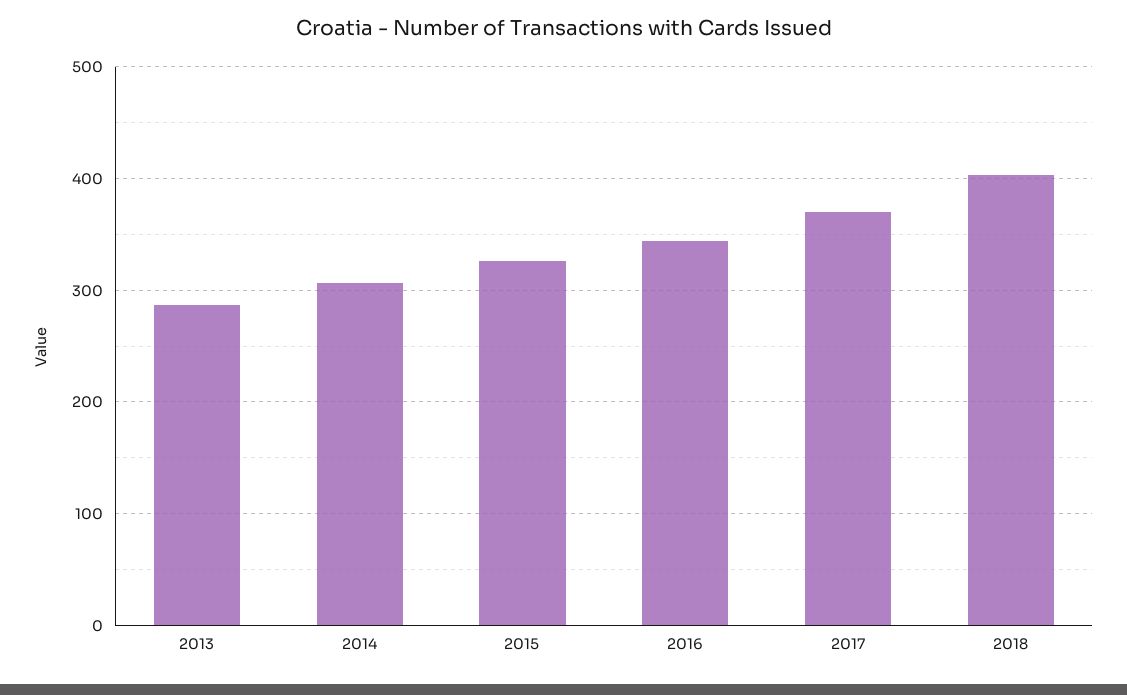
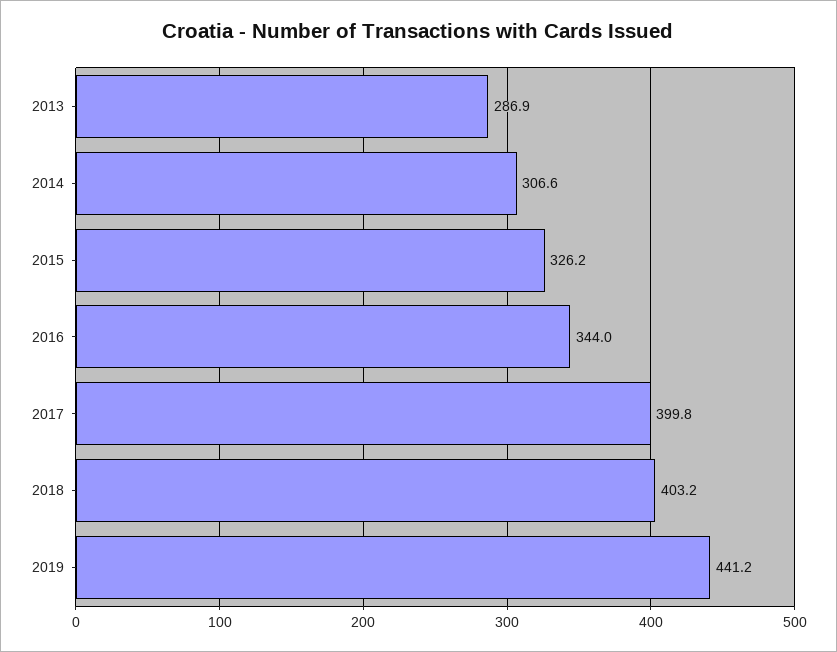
2017: 370 -> 399.8
2019: none -> 441.2

